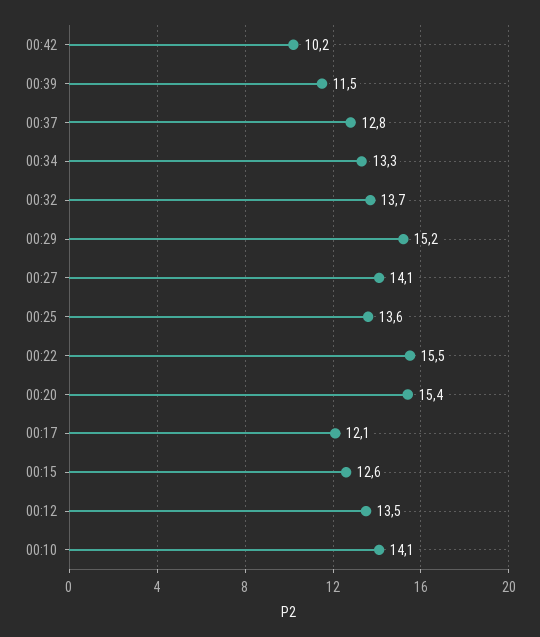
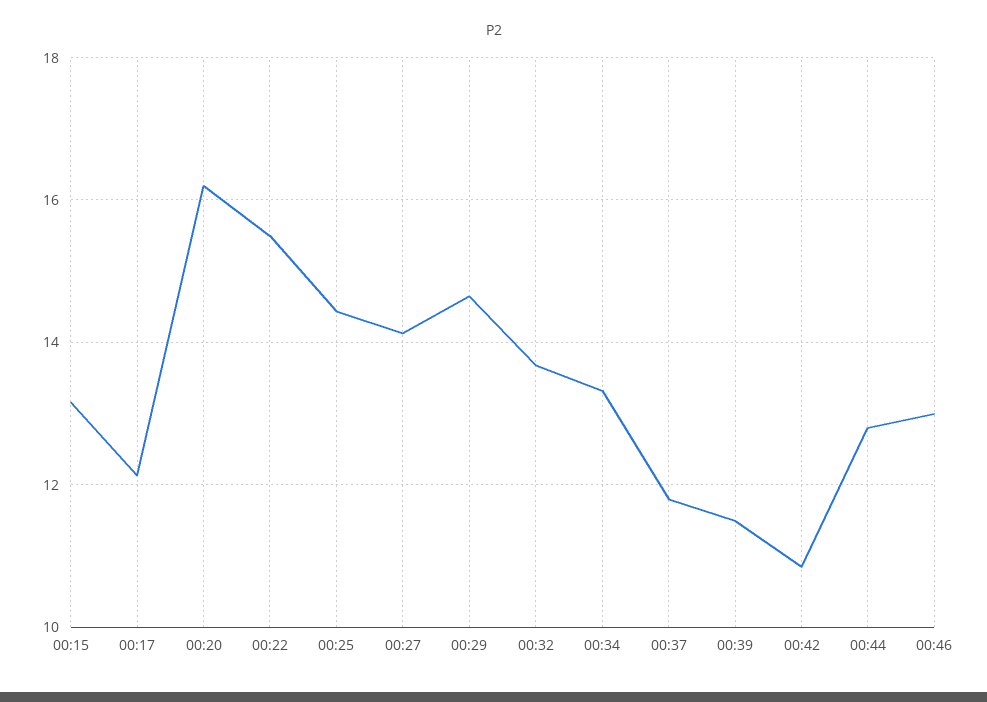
00:42: 10.2 -> 10.8
00:37: 12.8 -> 11.8
00:29: 15.2 -> 14.6
00:25: 13.6 -> 14.4
00:20: 15.4 -> 16.2
00:15: 12.6 -> 13.2
00:12: 13.5 -> none
00:10: 14.1 -> none
00:44: none -> 12.8
00:46: none -> 13

